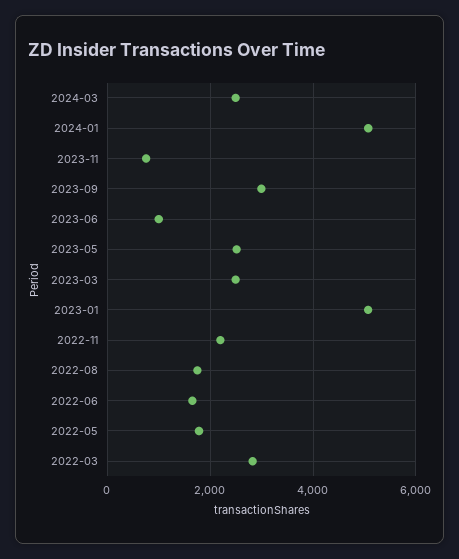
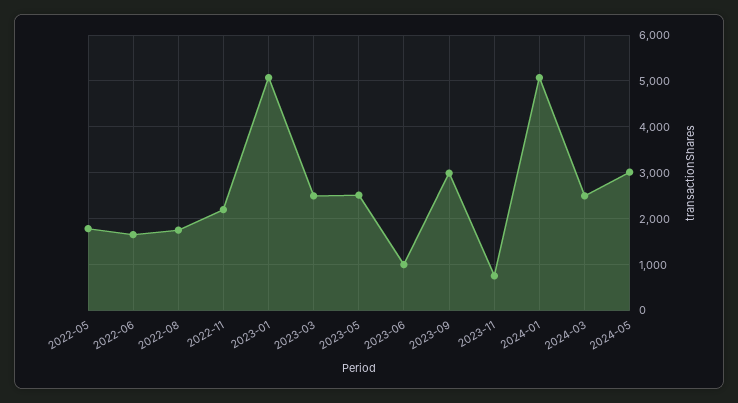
2022-03: 2800 -> none
2024-05: none -> 3000

